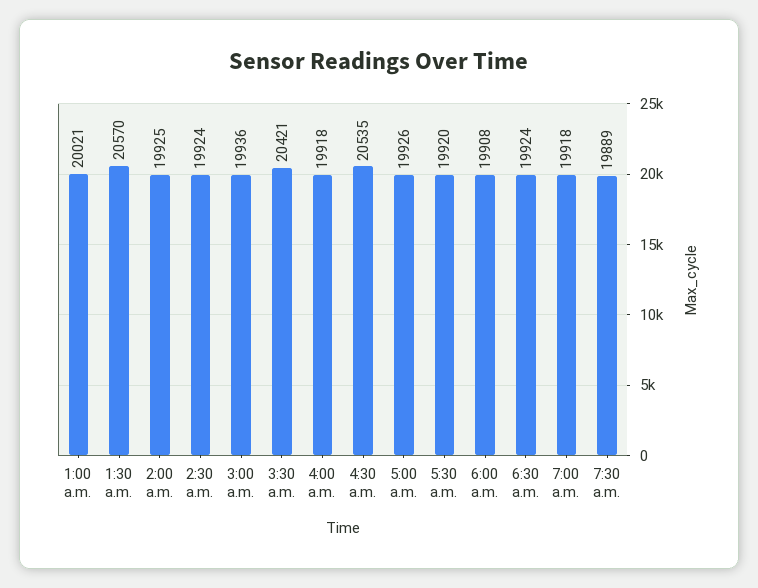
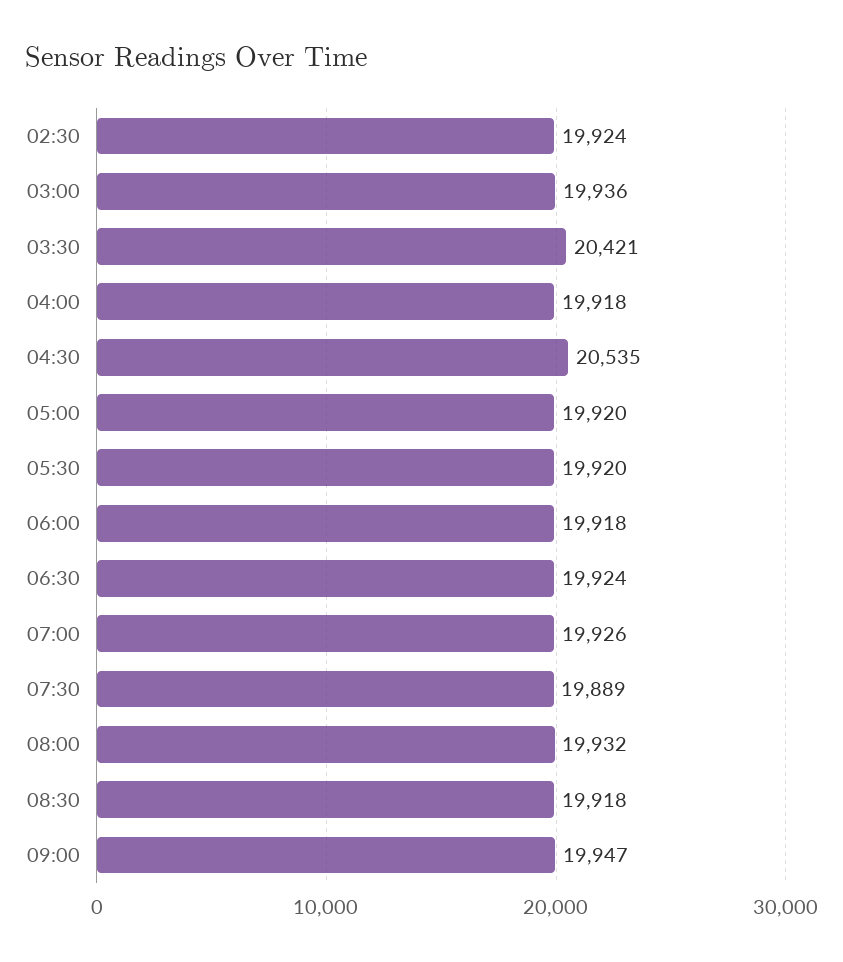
1:00 a.m.: 20021 -> none
1:30 a.m.: 20570 -> none
2:00 a.m.: 19925 -> none
5:00 a.m.: 19926 -> 19920
6:00 a.m.: 19908 -> 19918
7:00 a.m.: 19918 -> 19926
08:00: none -> 19932
08:30: none -> 19918
09:00: none -> 19947

